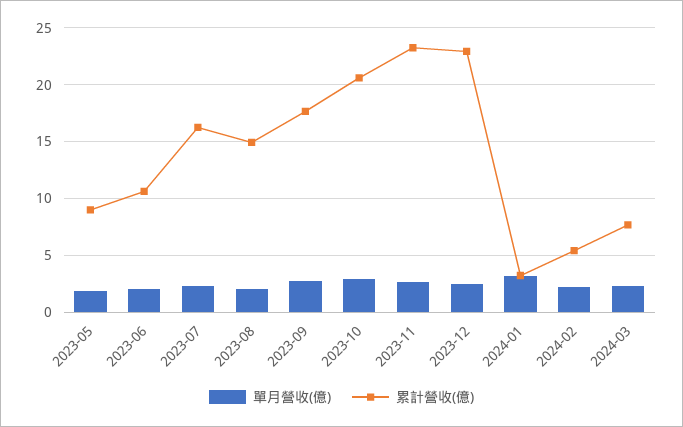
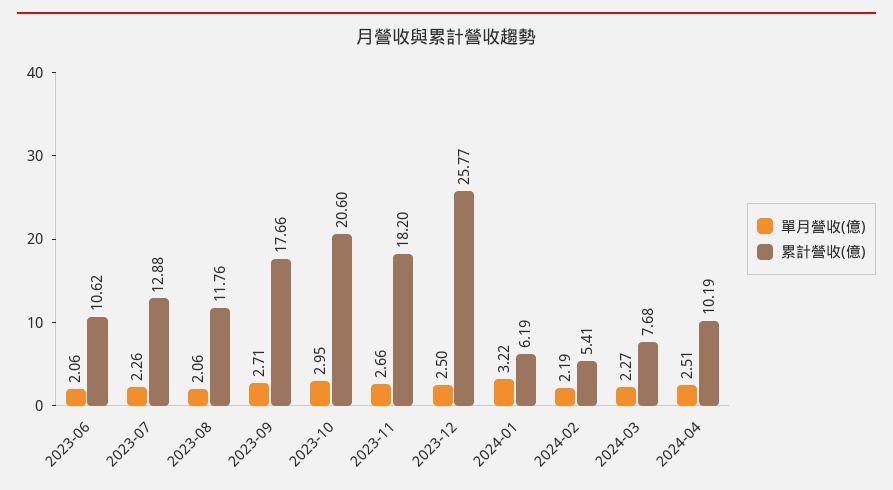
單月營收(億), 2023-05: 2 -> none
累計營收(億), 2023-05: 9 -> none
累計營收(億), 2023-07: 16 -> 12.88
累計營收(億), 2023-08: 15 -> 11.76
累計營收(億), 2023-11: 23 -> 18.2
累計營收(億), 2023-12: 23 -> 25.77
累計營收(億), 2024-01: 3 -> 6.19
單月營收(億), 2024-04: none -> 2.51
累計營收(億), 2024-04: none -> 10.19

